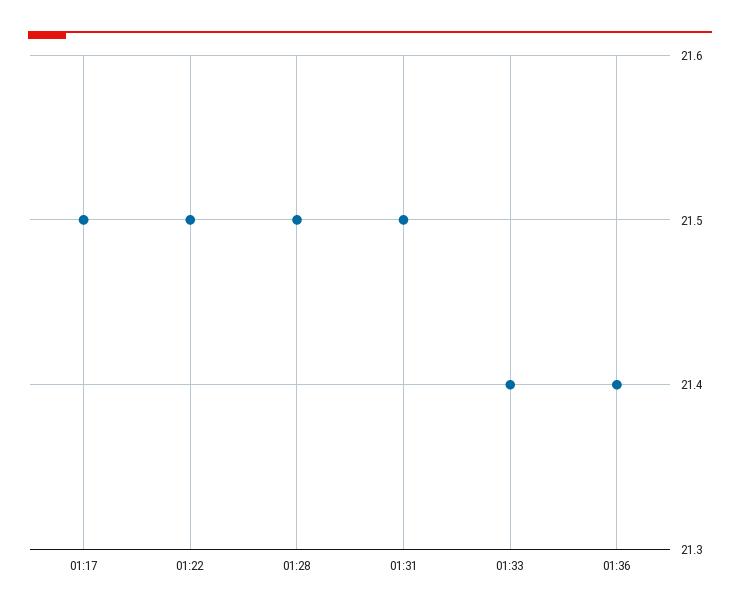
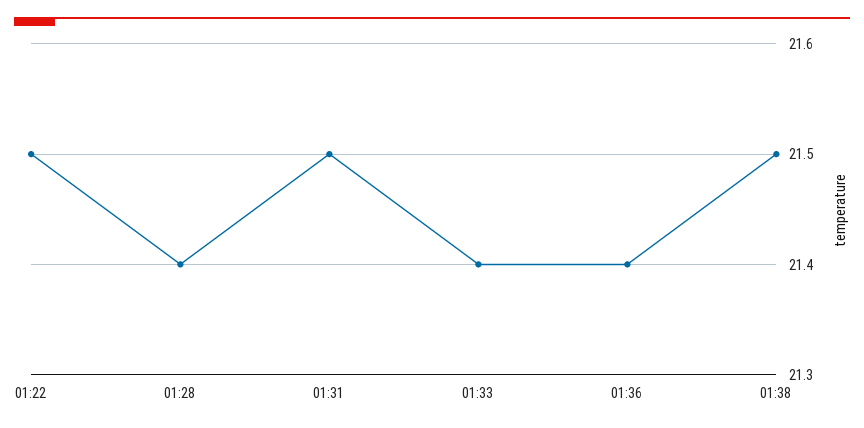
01:17: 21.5 -> none
01:28: 21.5 -> 21.4
01:38: none -> 21.5

